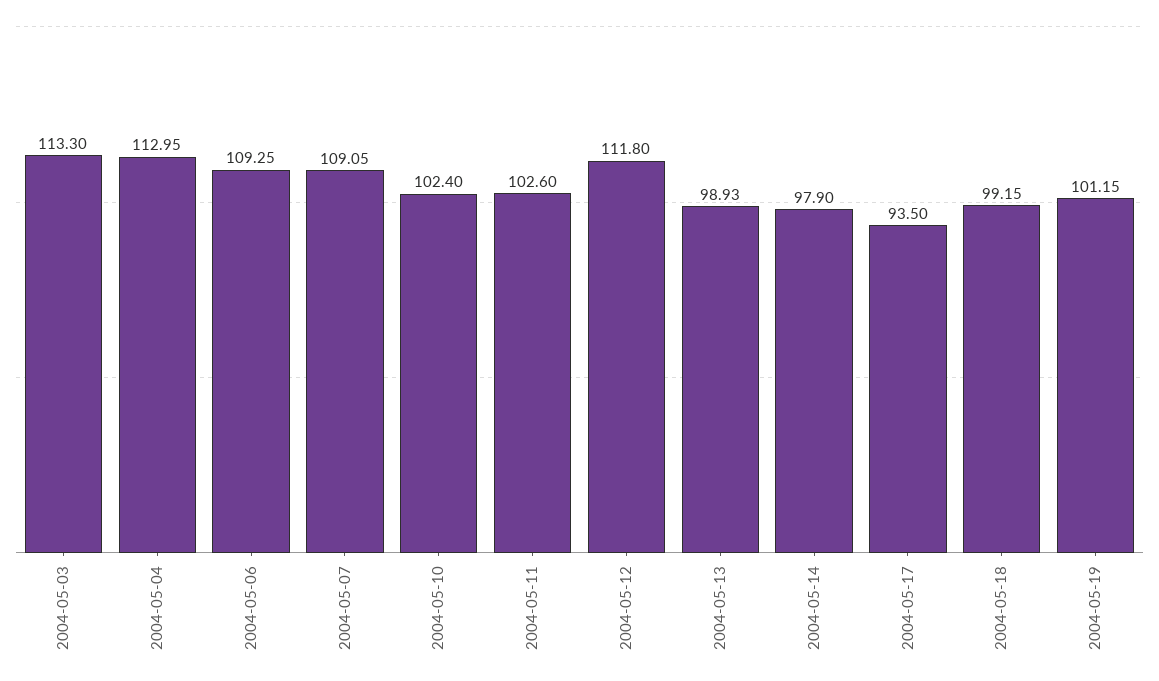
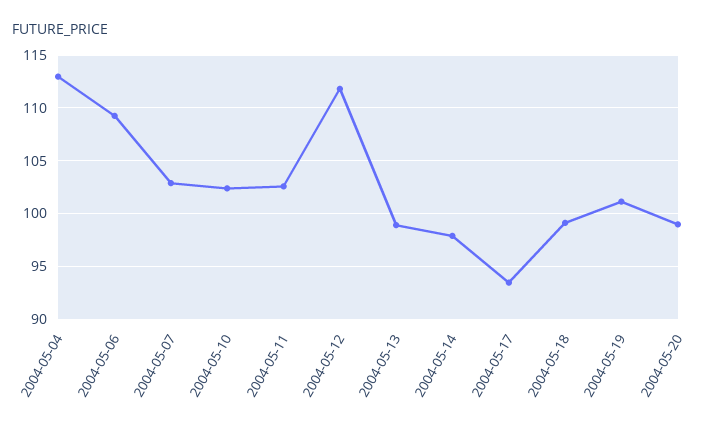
2004-05-03: 113.3 -> none
2004-05-07: 109.05 -> 103
2004-05-20: none -> 99

